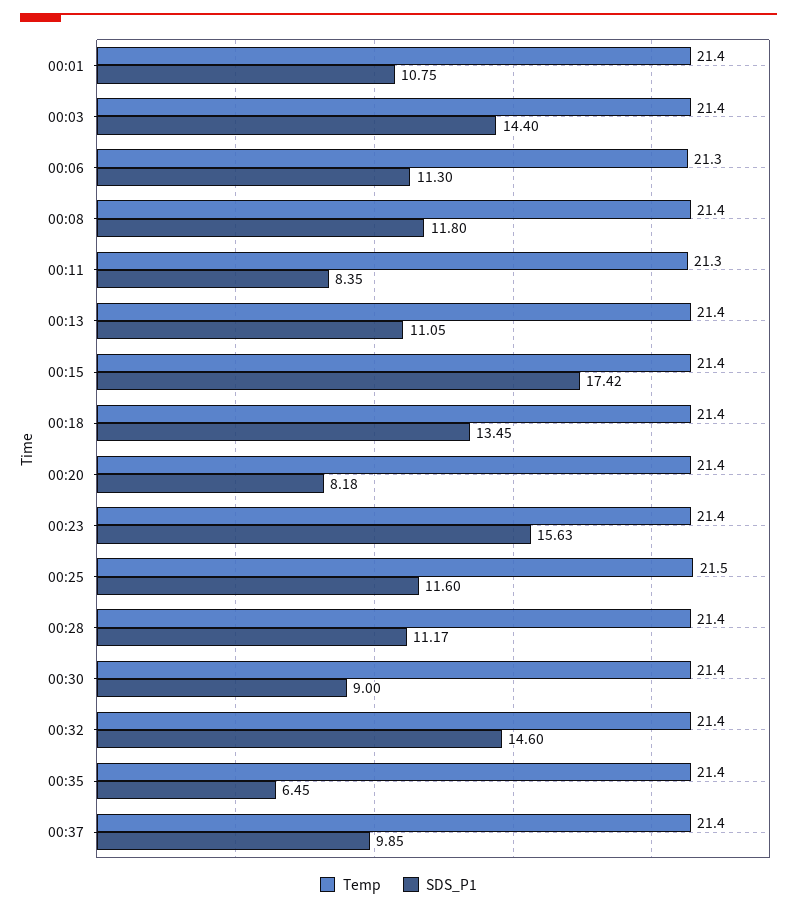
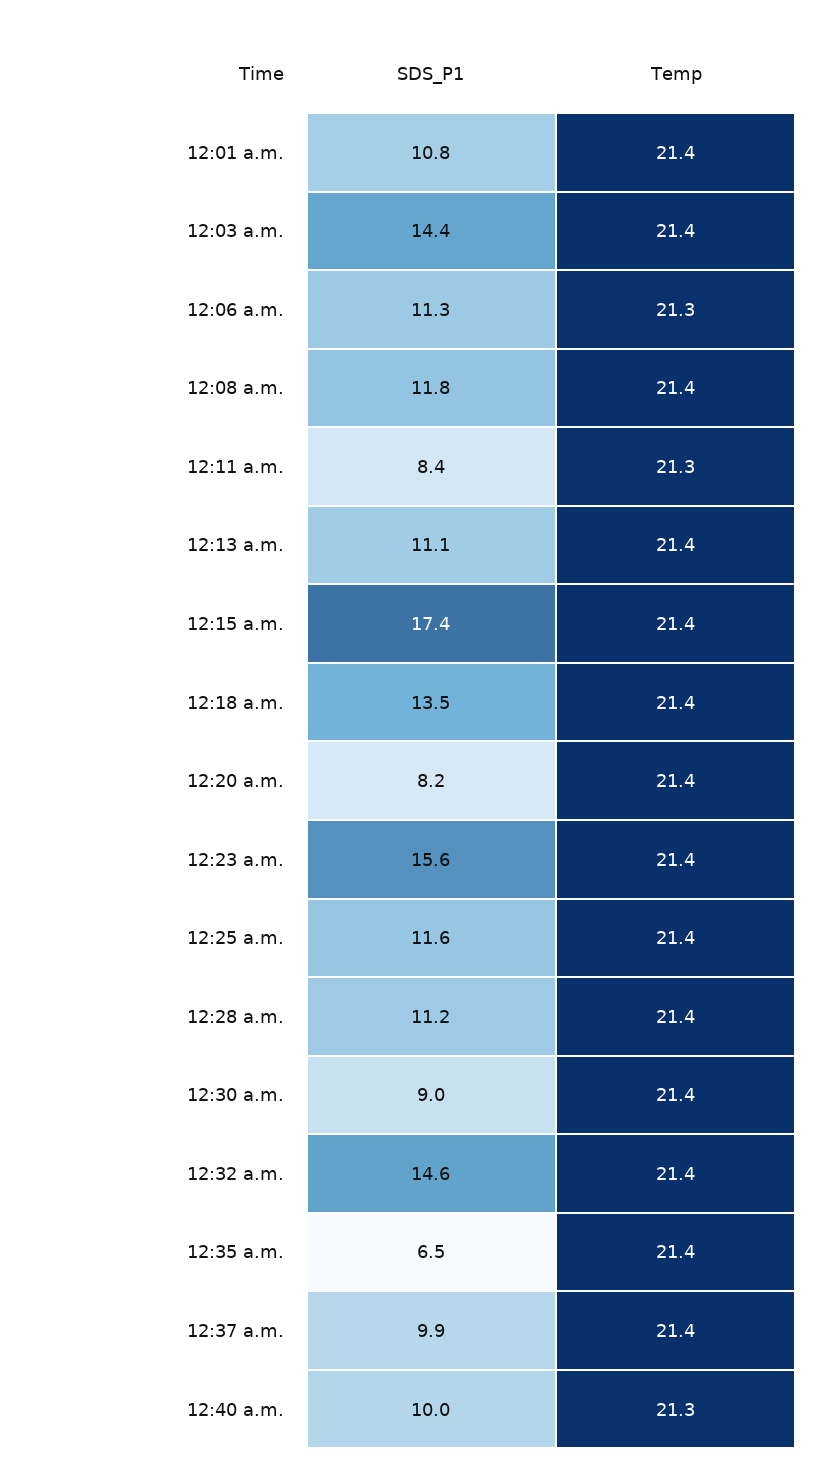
Temp, 00:25: 21.5 -> 21.4
SDS_P1, 12:40 a.m.: none -> 10
Temp, 12:40 a.m.: none -> 21.3

